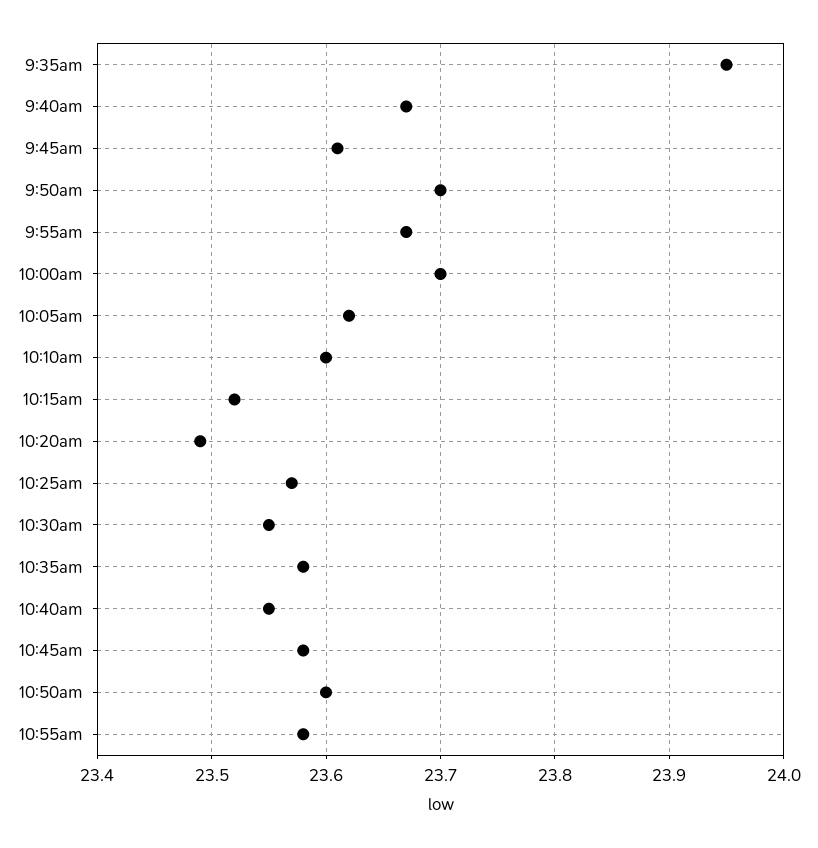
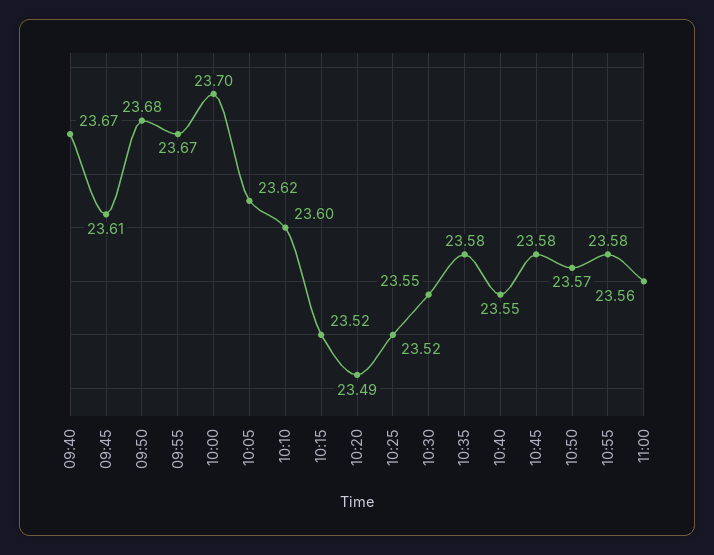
9:35am: 23.95 -> none
9:50am: 23.7 -> 23.68
10:25am: 23.57 -> 23.52
10:50am: 23.6 -> 23.57
11:00: none -> 23.56

